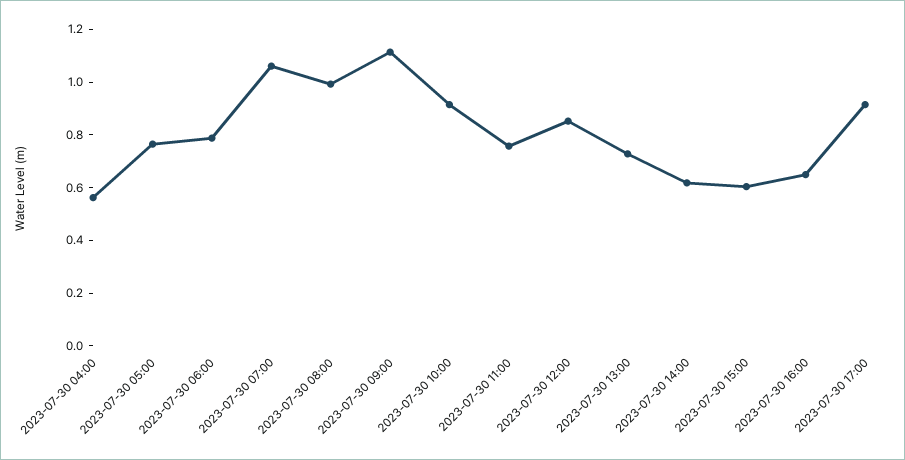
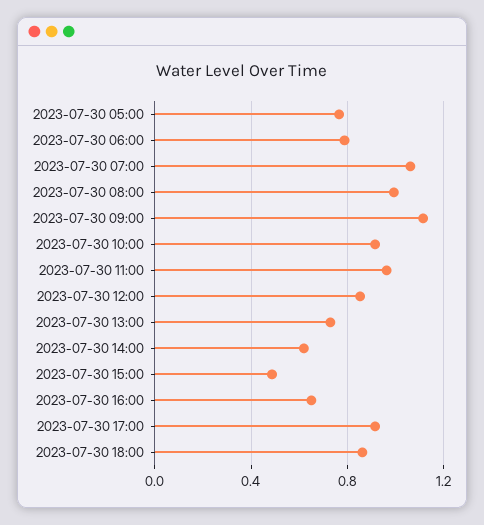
2023-07-30 04:00: 0.55 -> none
2023-07-30 11:00: 0.75 -> 0.95
2023-07-30 15:00: 0.6 -> 0.5
2023-07-30 18:00: none -> 0.85

